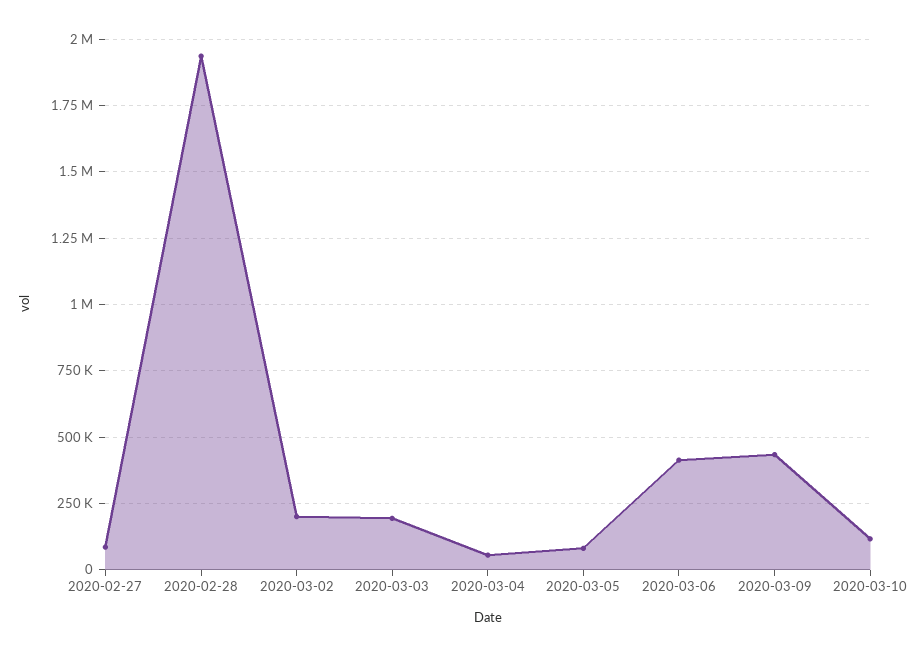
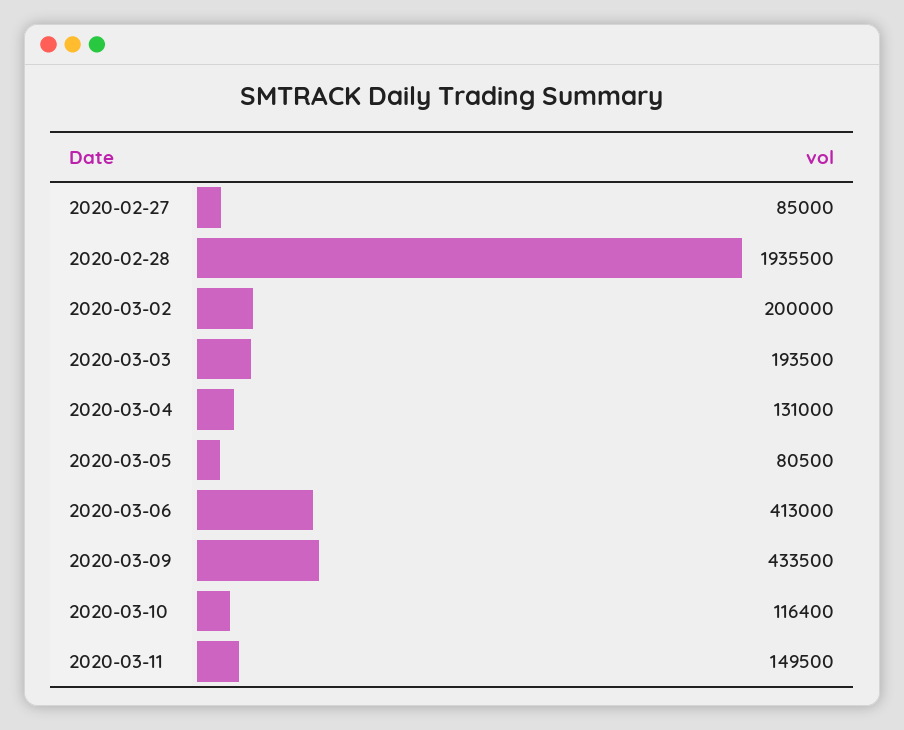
2020-03-04: 50000 -> 131000
2020-03-11: none -> 149500

